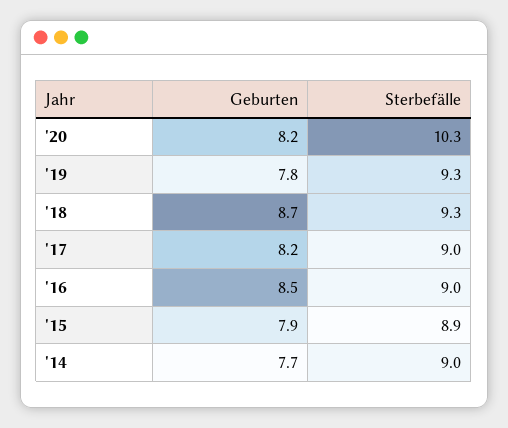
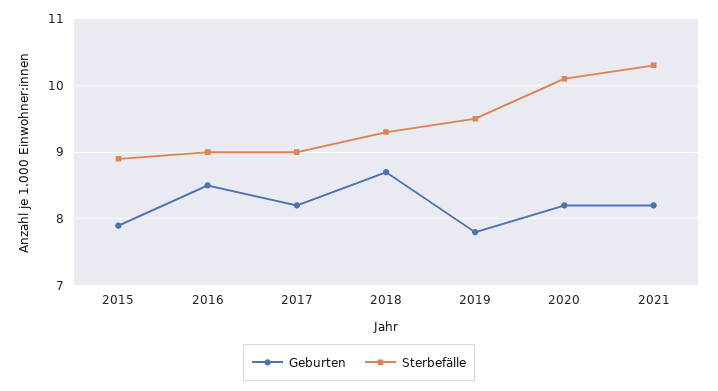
Sterbefälle, '20: 10.3 -> 10.1
Sterbefälle, '19: 9.3 -> 9.5
Geburten, '14: 7.7 -> none
Sterbefälle, '14: 9 -> none
Geburten, 2021: none -> 8.2
Sterbefälle, 2021: none -> 10.3

